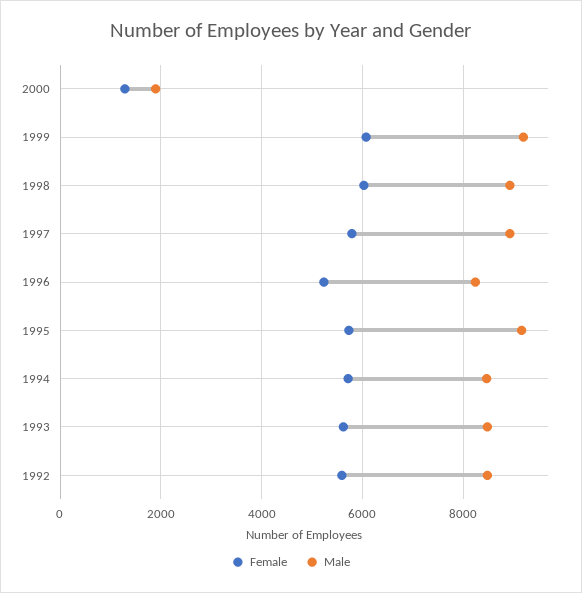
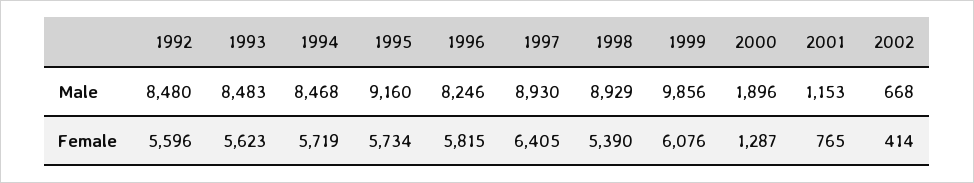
Male, 1999: 9200 -> 9856
Female, 1998: 6000 -> 5390
Female, 1997: 5800 -> 6405
Female, 1996: 5200 -> 5815
Male, 2001: none -> 1153
Male, 2002: none -> 668
Female, 2001: none -> 765
Female, 2002: none -> 414

